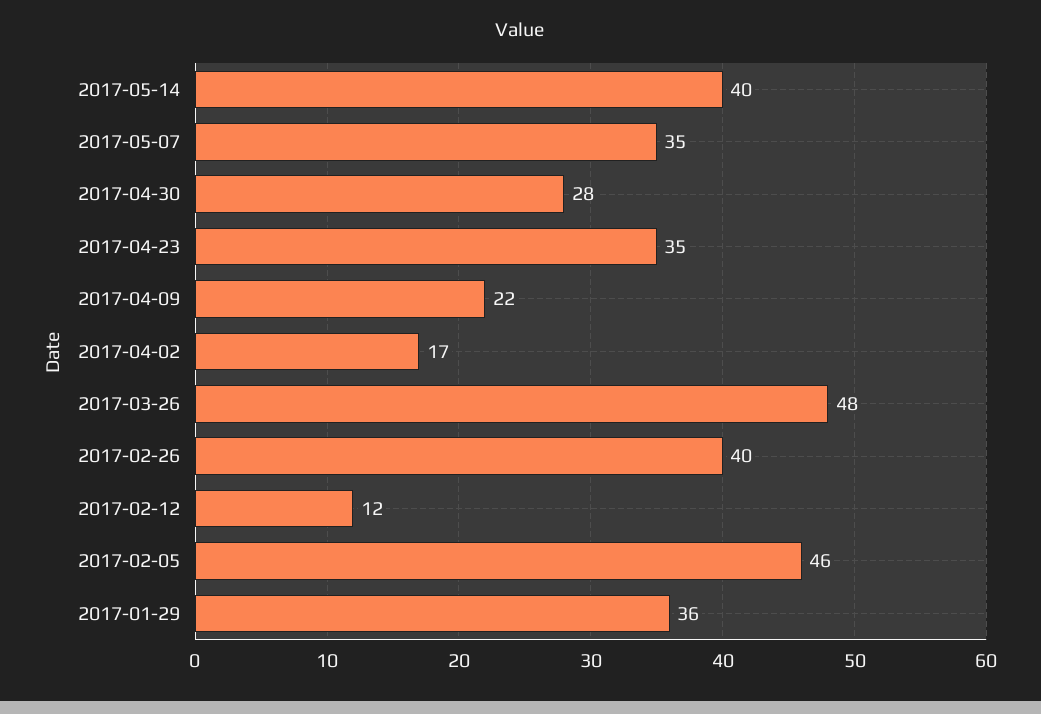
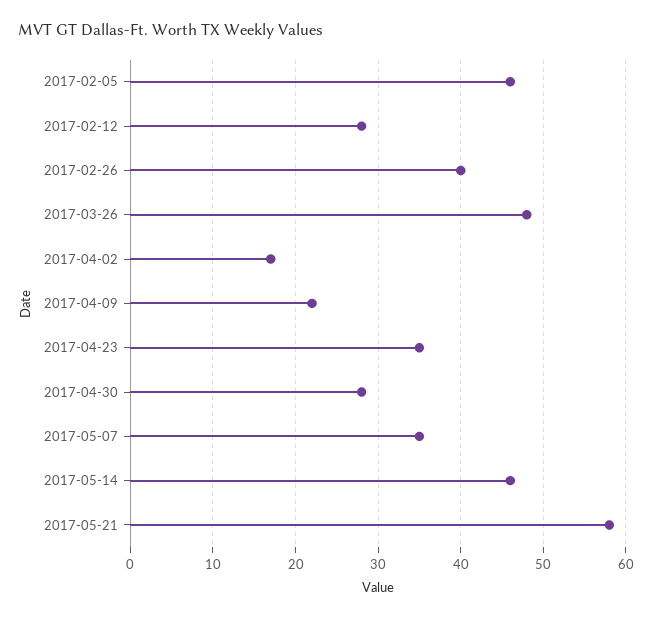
2017-05-14: 40 -> 46
2017-02-12: 12 -> 28
2017-01-29: 36 -> none
2017-05-21: none -> 58

